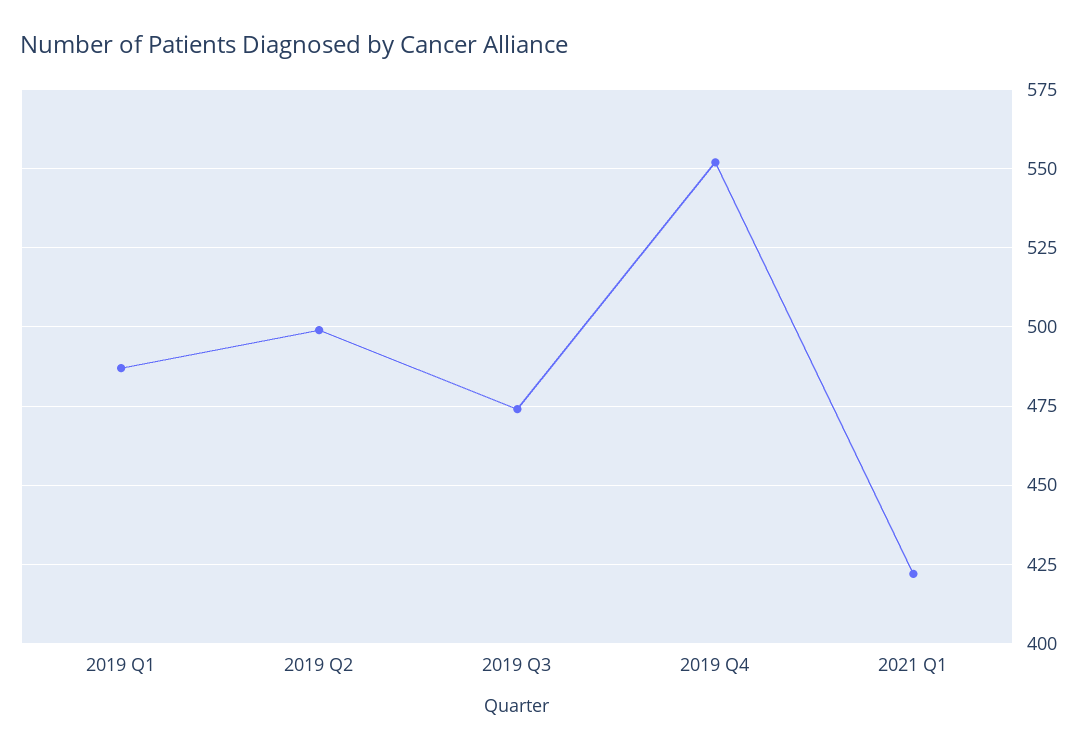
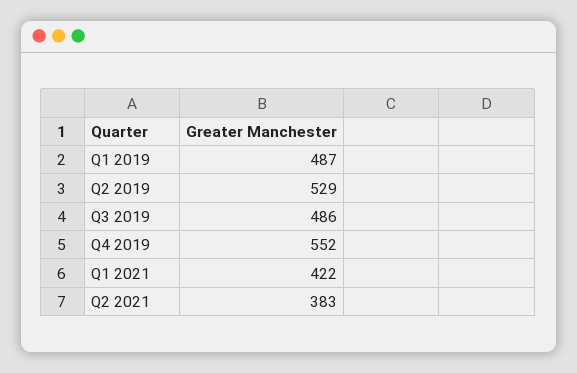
2019 Q2: 500 -> 529
2019 Q3: 475 -> 486
Q2 2021: none -> 383

